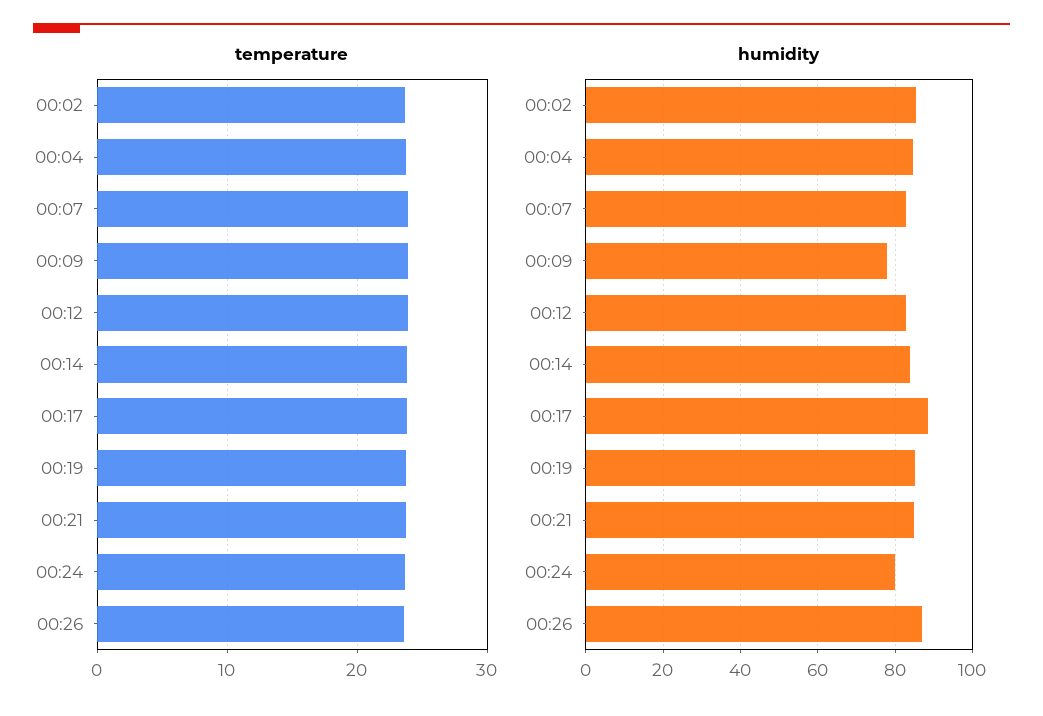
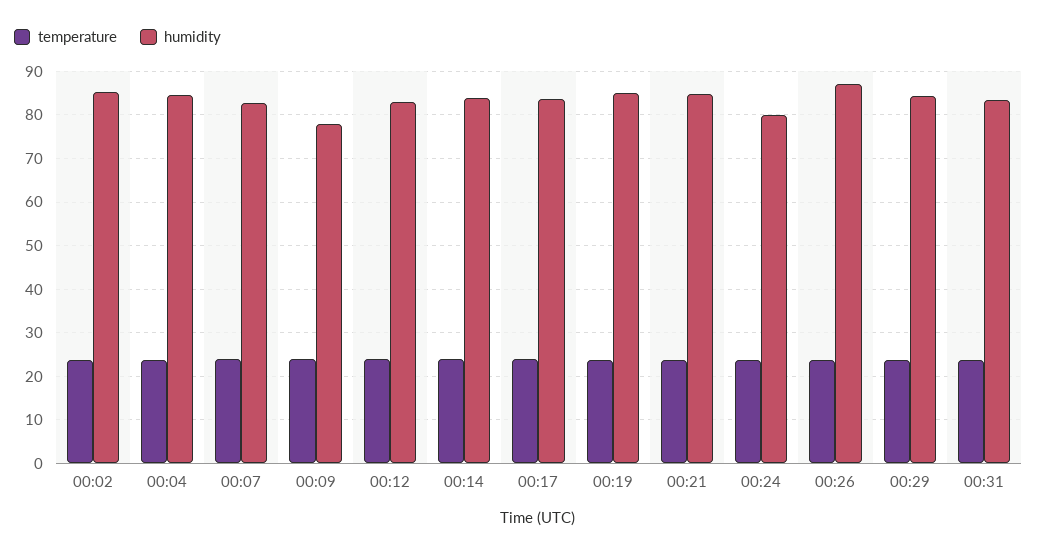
humidity, 00:17: 88 -> 84
temperature, 00:29: none -> 24
humidity, 00:29: none -> 84
temperature, 00:31: none -> 24
humidity, 00:31: none -> 84

